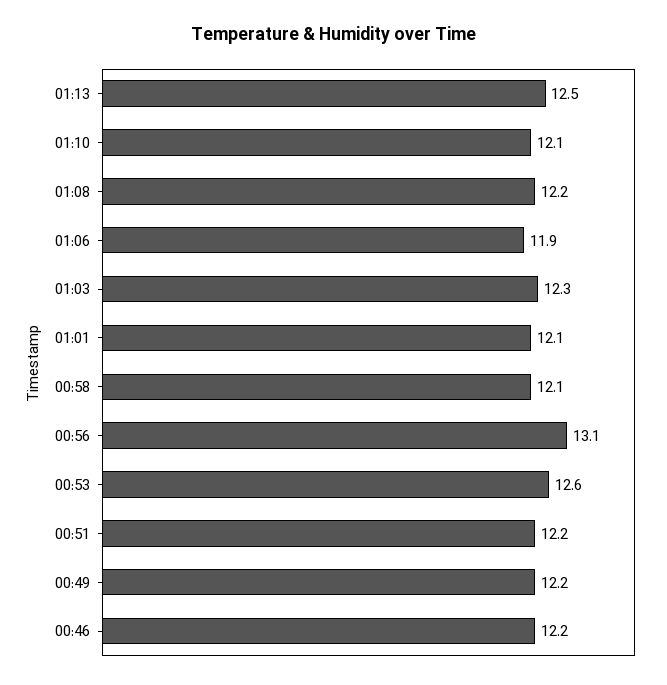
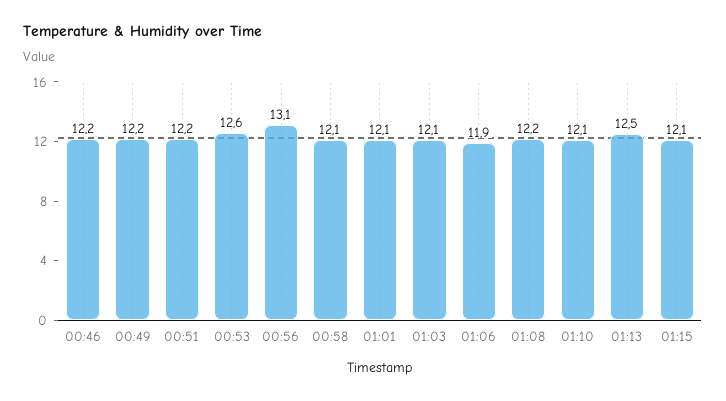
01:03: 12.3 -> 12.1
01:15: none -> 12.1

